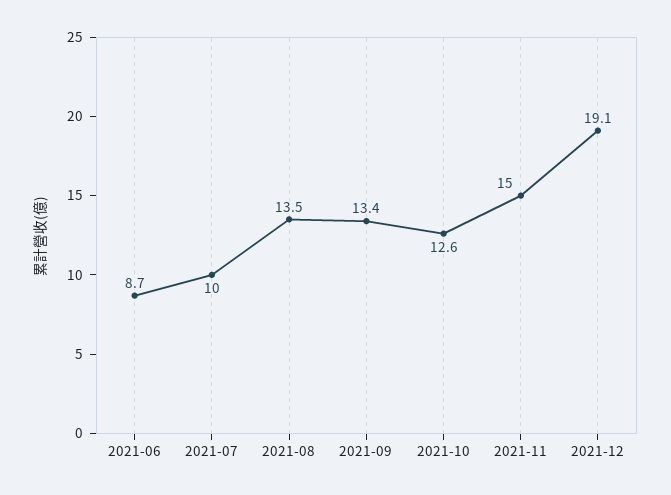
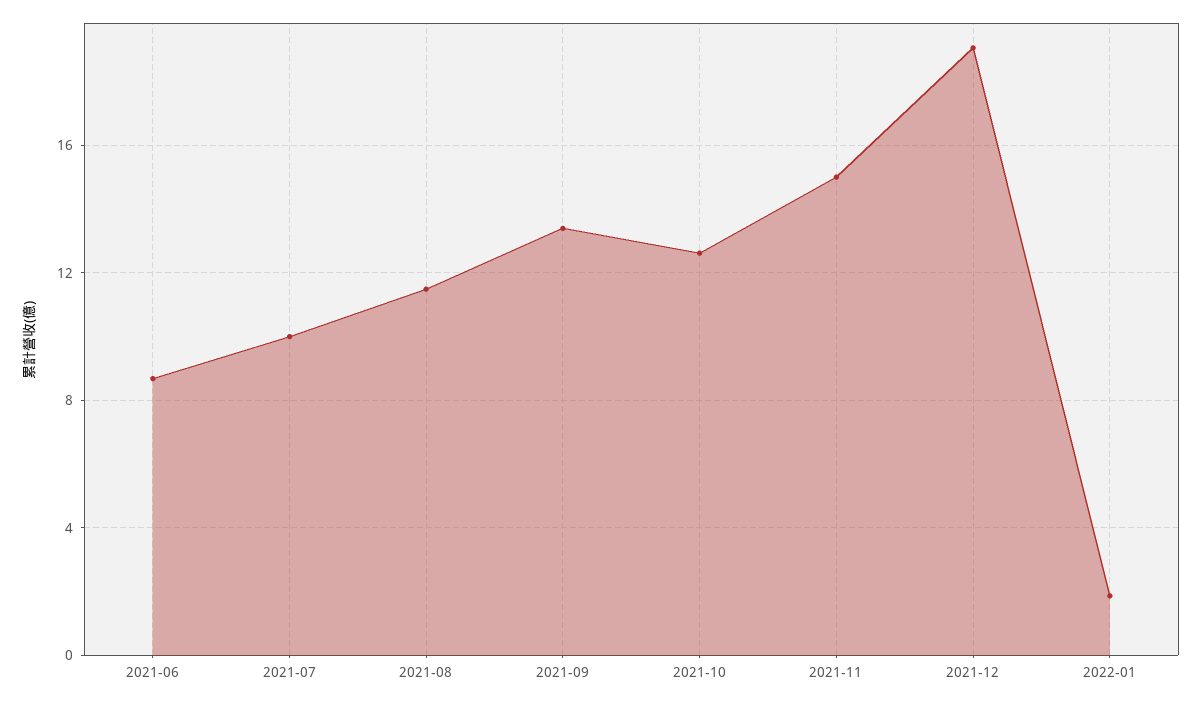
2021-08: 13.5 -> 11.5
2022-01: none -> 2

